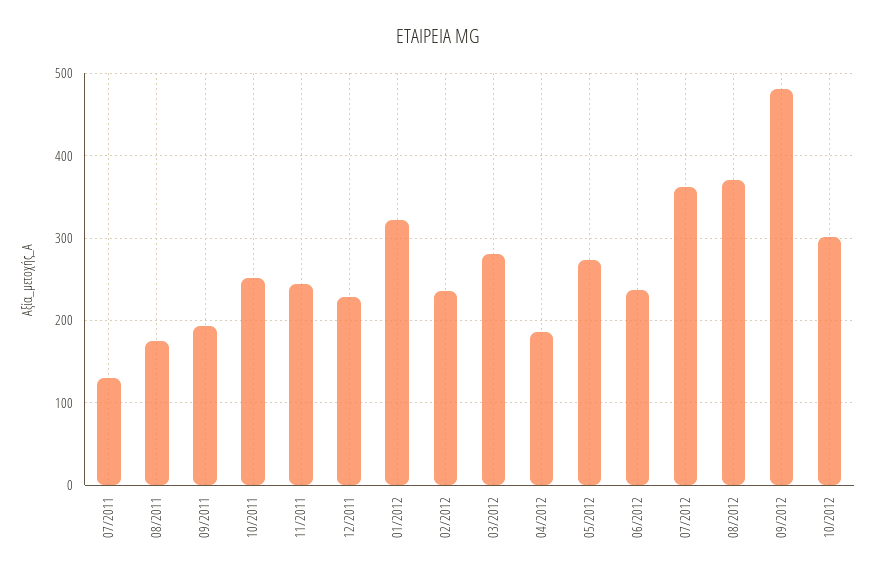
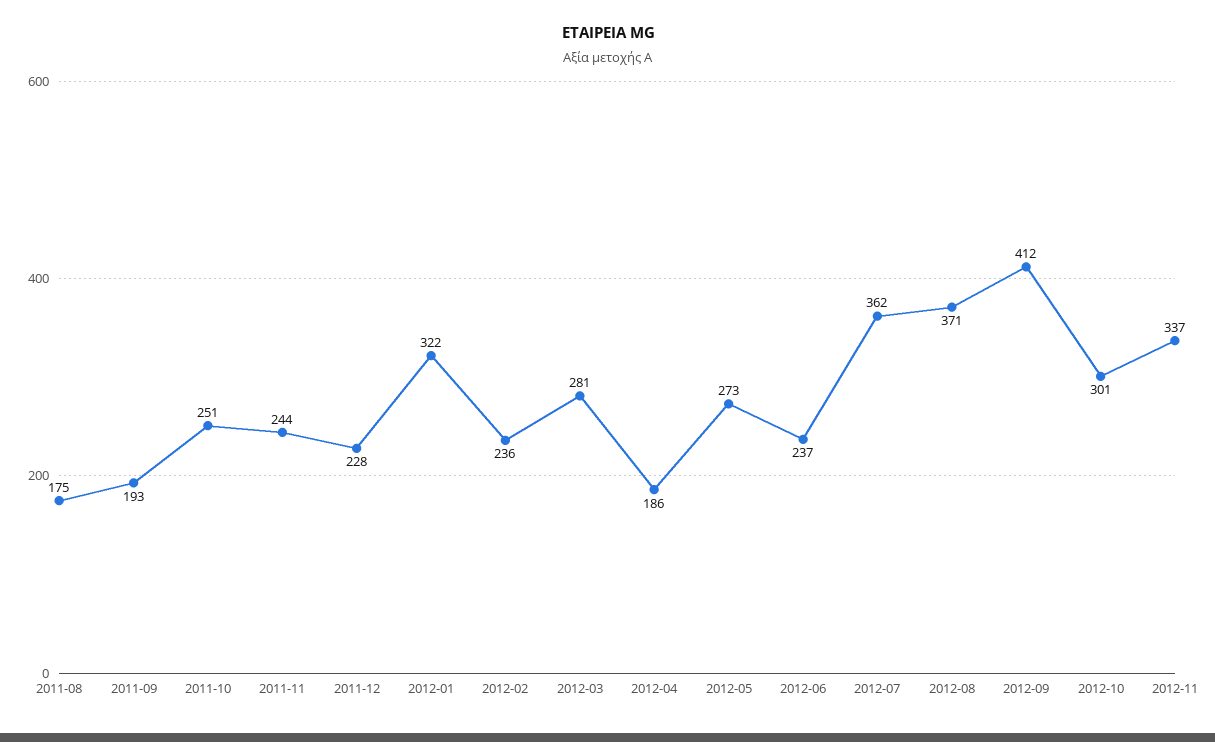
07/2011: 130 -> none
09/2012: 480 -> 412
2012-11: none -> 337

